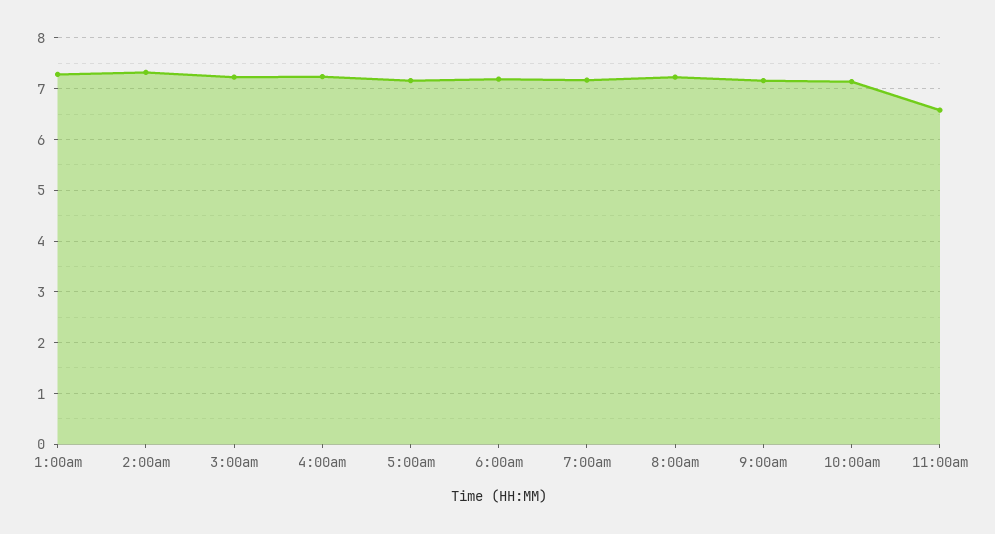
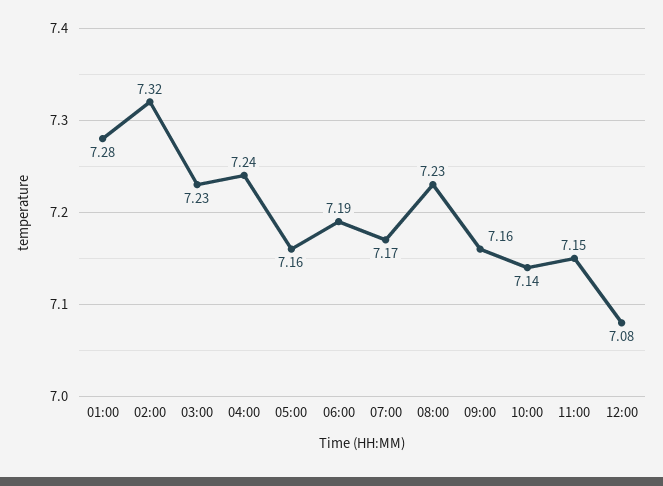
11:00am: 6.6 -> 7.15
12:00: none -> 7.08

